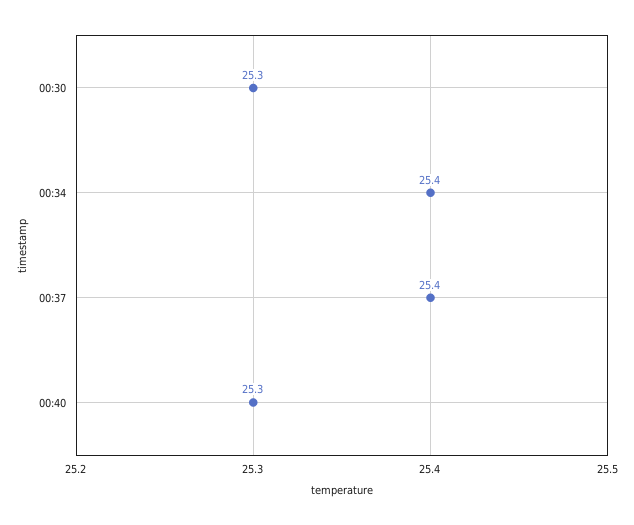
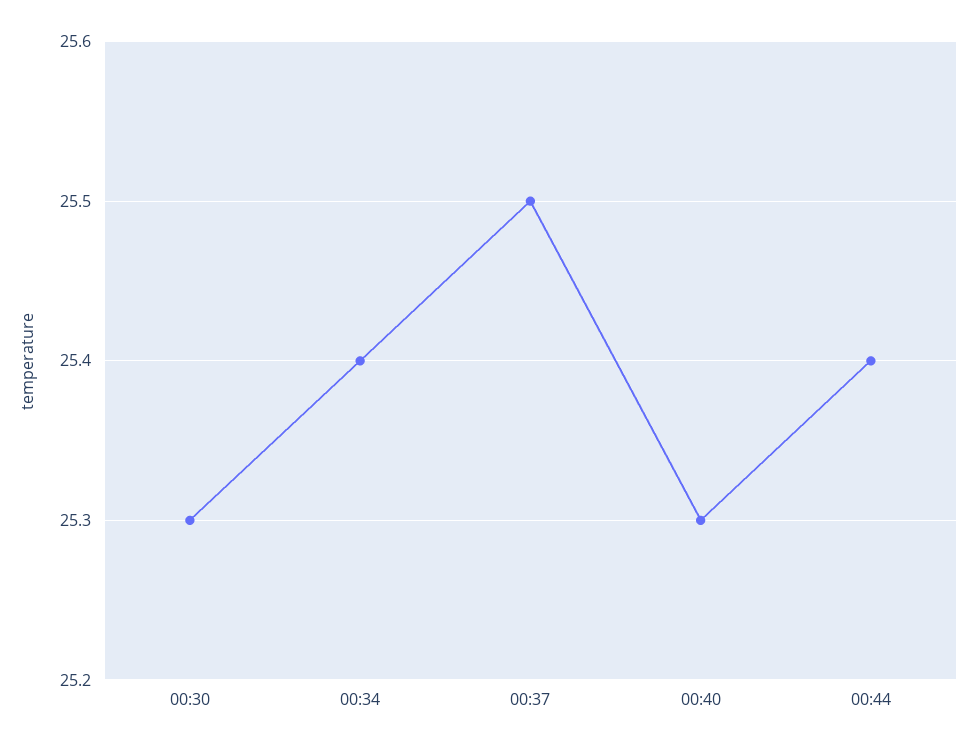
00:37: 25.4 -> 25.5
00:44: none -> 25.4

